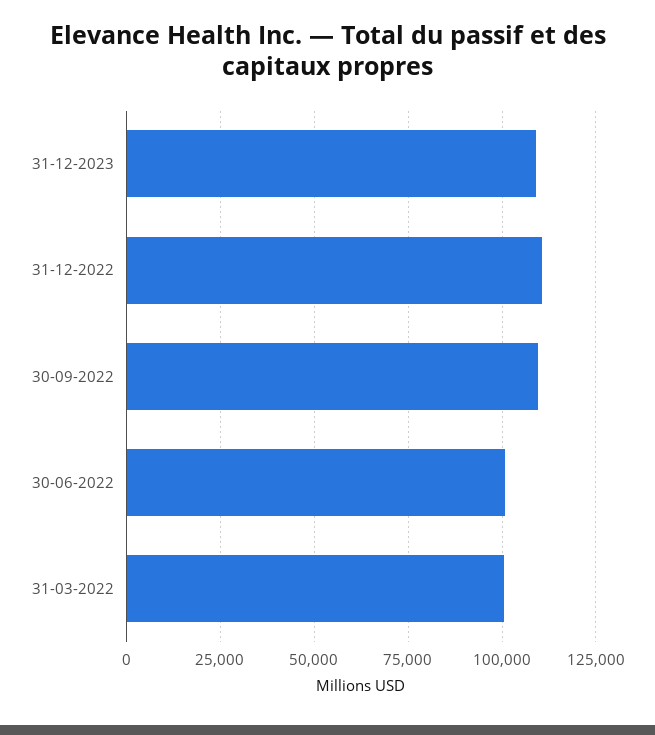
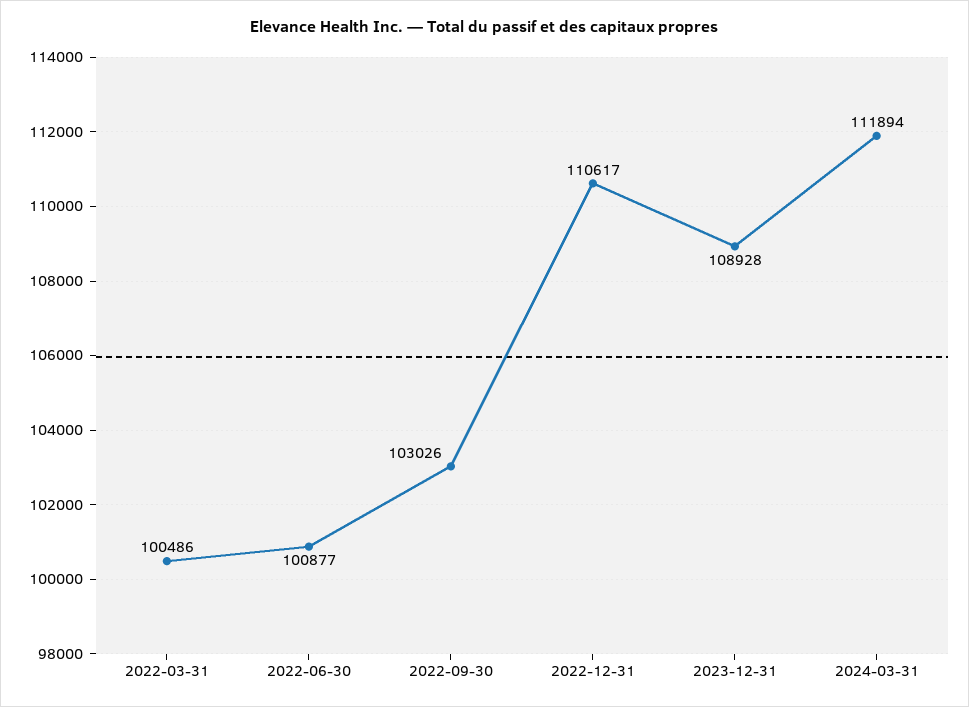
30-09-2022: 110000 -> 103026
2024-03-31: none -> 111894

